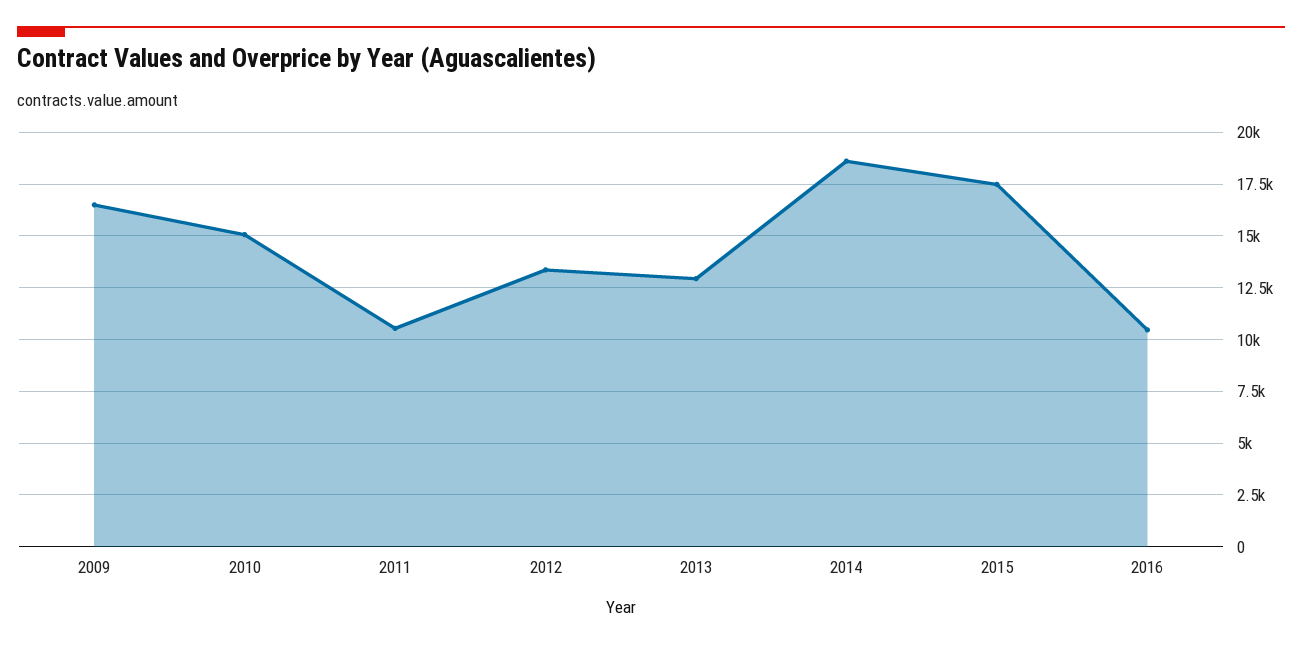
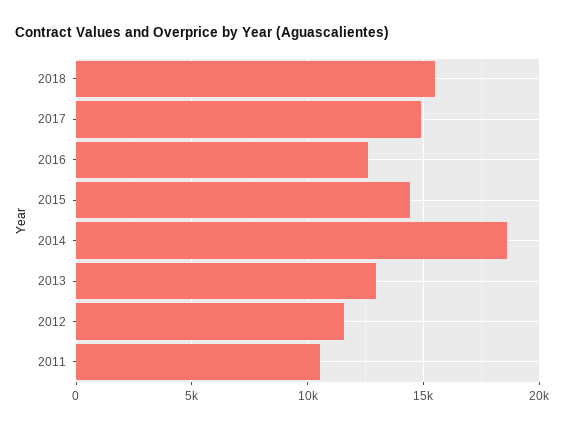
2009: 16500 -> none
2010: 15000 -> none
2012: 13500 -> 11500
2015: 17500 -> 14500
2016: 10500 -> 12500
2018: none -> 15500
2017: none -> 15000

